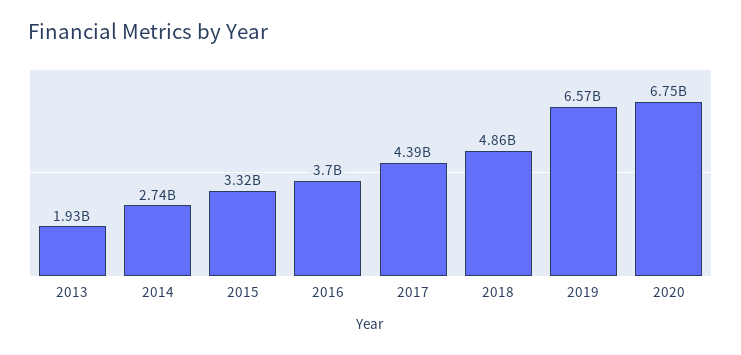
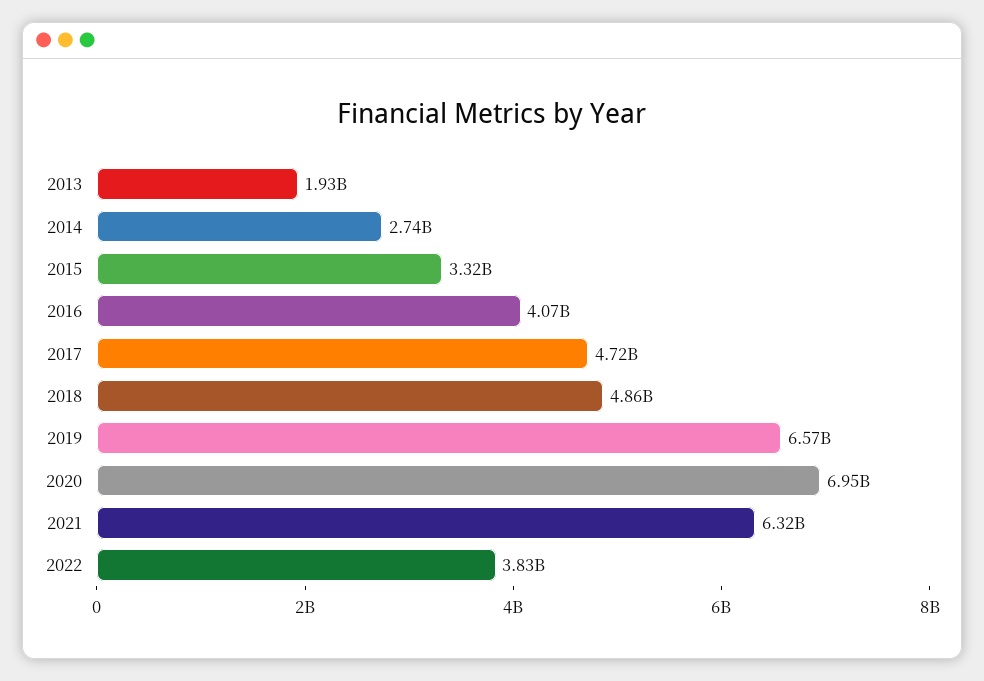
2016: 3700000000 -> 4070000000
2017: 4390000000 -> 4720000000
2020: 6750000000 -> 6950000000
2021: none -> 6320000000
2022: none -> 3830000000

